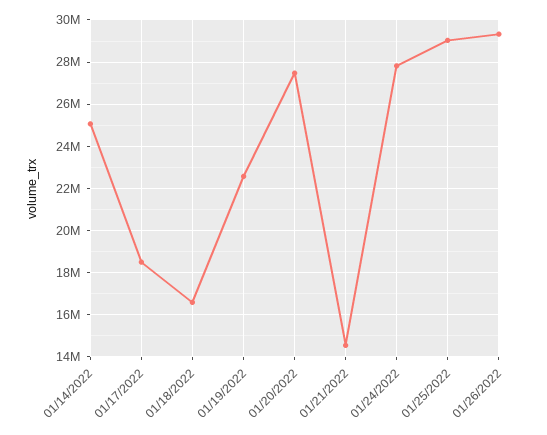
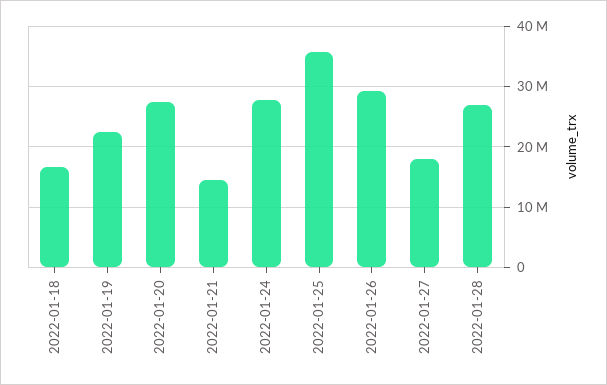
01/14/2022: 25000000 -> none
01/17/2022: 18500000 -> none
01/25/2022: 29000000 -> 36000000
2022-01-27: none -> 18000000
2022-01-28: none -> 27000000

